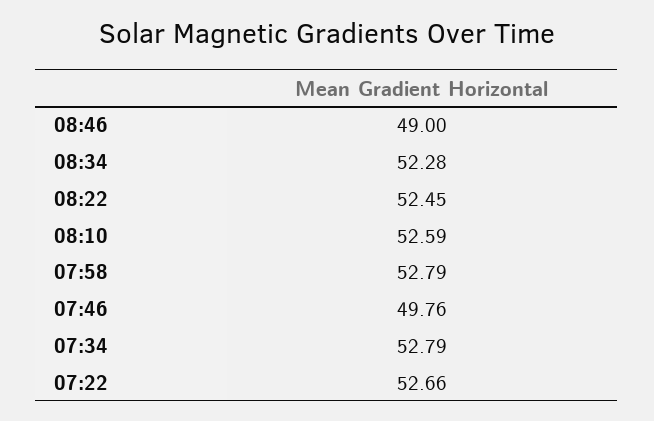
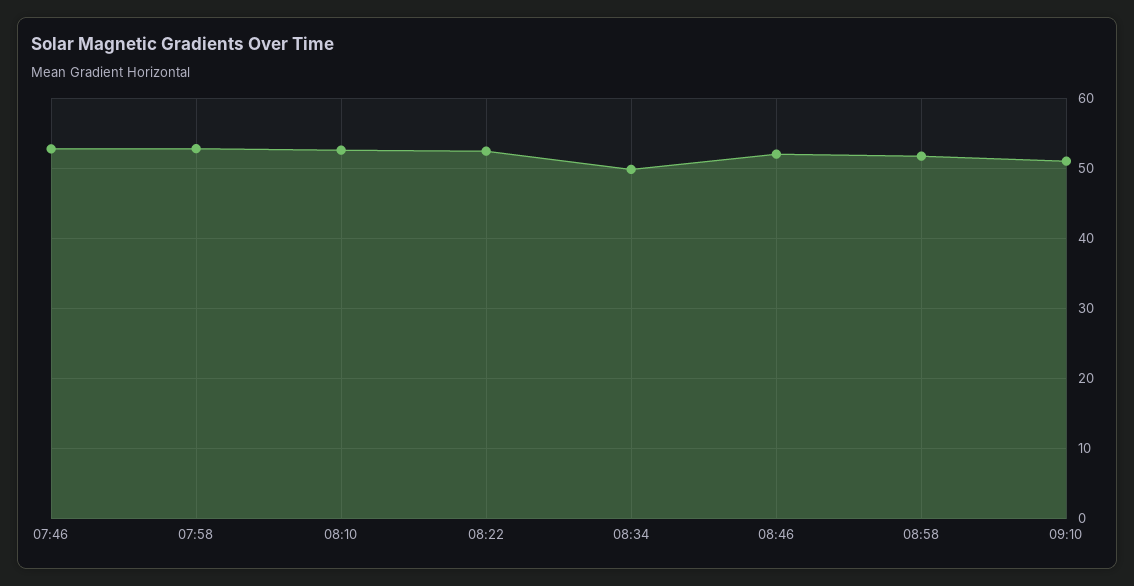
08:46: 49 -> 52
08:34: 52.28 -> 50
07:46: 49.76 -> 53
07:34: 52.79 -> none
07:22: 52.66 -> none
08:58: none -> 52
09:10: none -> 51

